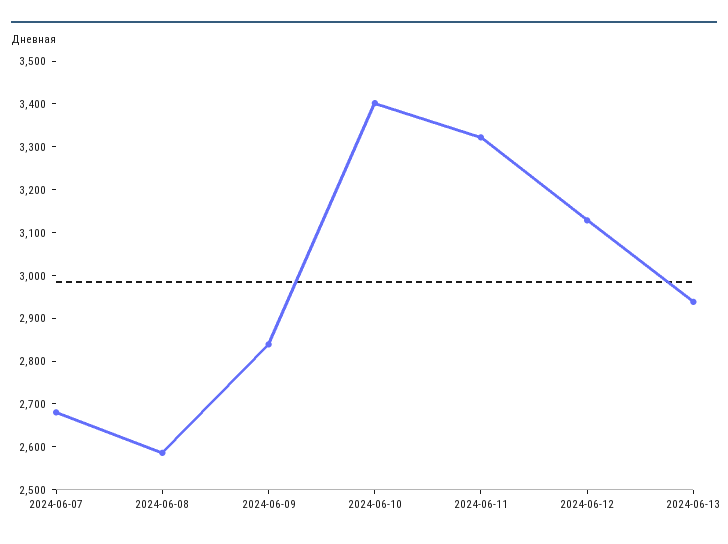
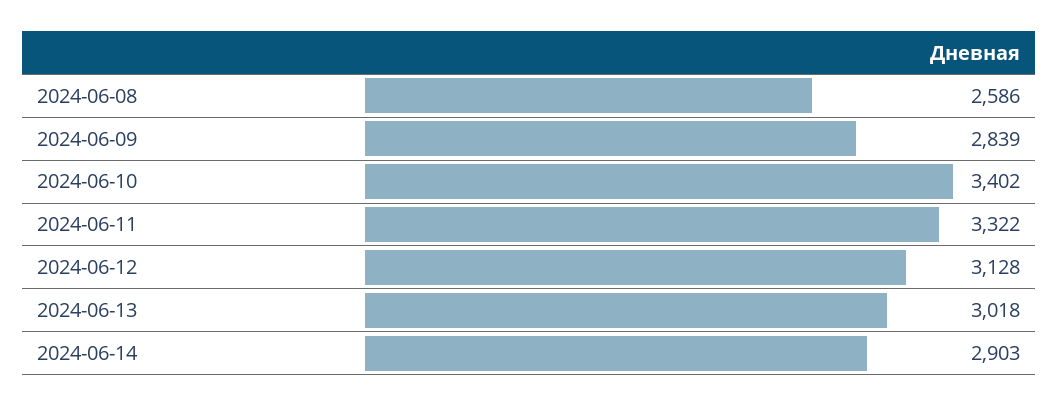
2024-06-07: 2680 -> none
2024-06-13: 2940 -> 3018
2024-06-14: none -> 2903

